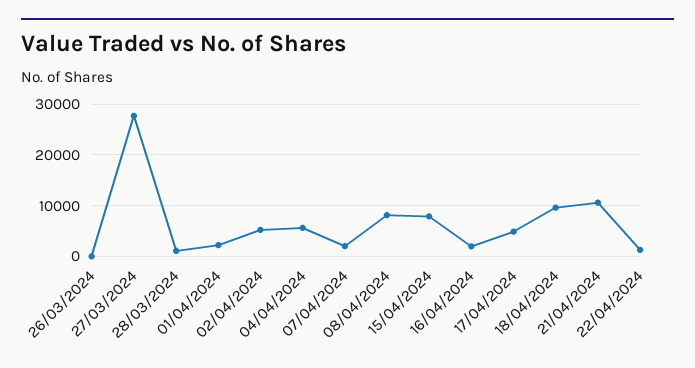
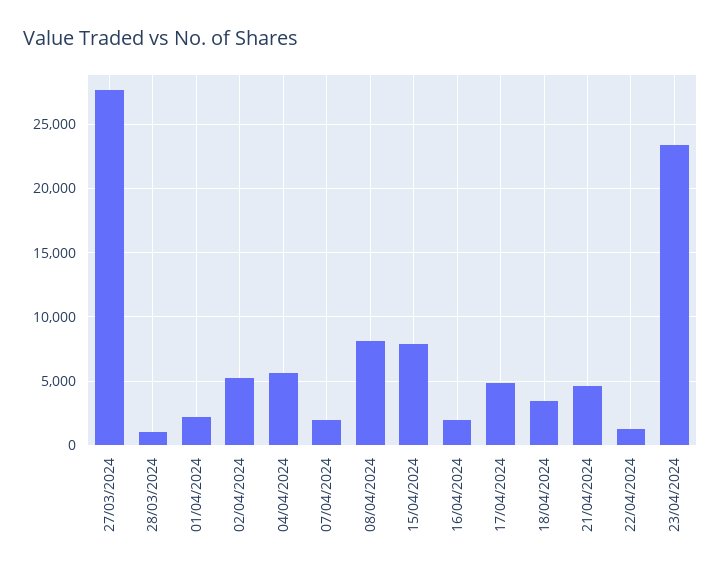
26/03/2024: 0 -> none
18/04/2024: 10000 -> 3500
21/04/2024: 10000 -> 4500
23/04/2024: none -> 23500

